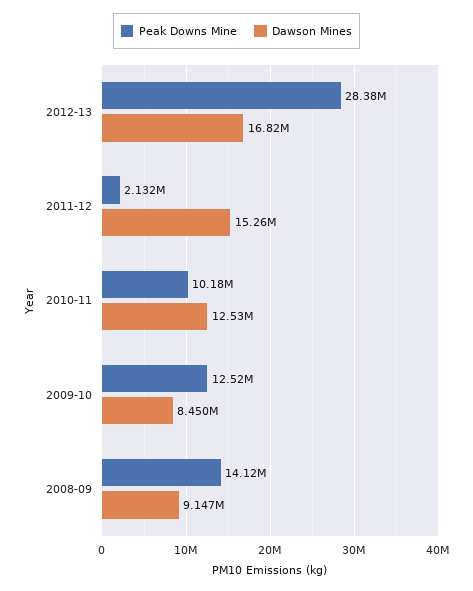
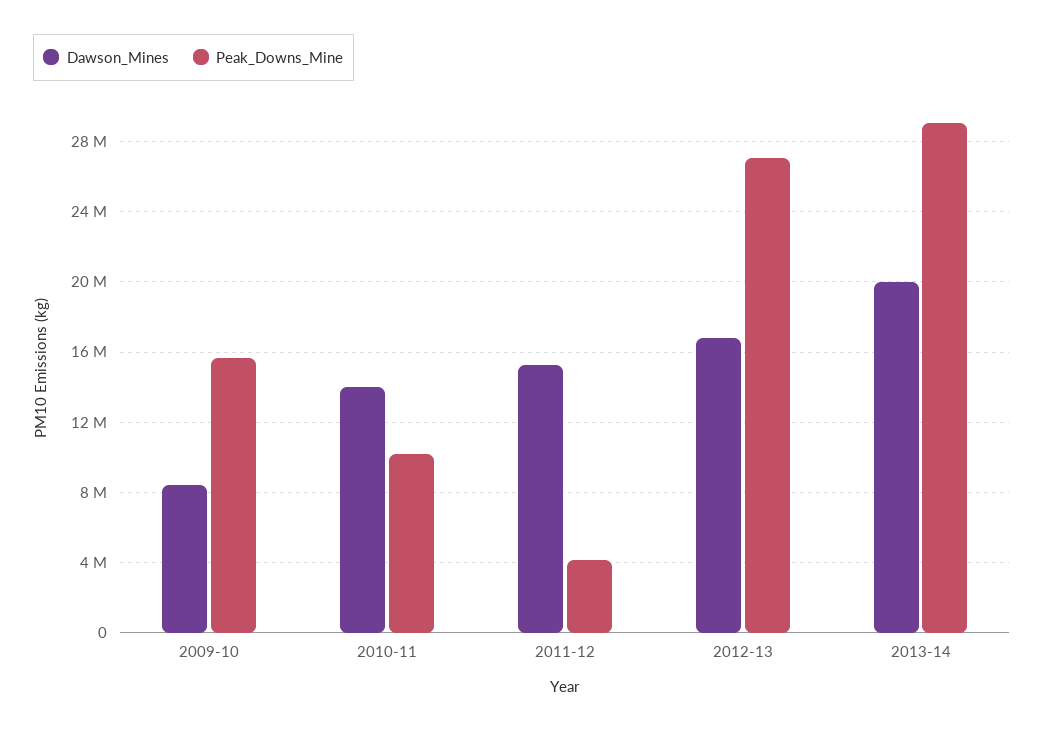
Peak Downs Mine, 2012-13: 28380000 -> 27000000
Peak Downs Mine, 2011-12: 2132000 -> 4000000
Dawson Mines, 2010-11: 12530000 -> 14000000
Peak Downs Mine, 2009-10: 12520000 -> 15500000
Peak Downs Mine, 2008-09: 14120000 -> none
Dawson Mines, 2008-09: 9147000 -> none
Dawson Mines, 2013-14: none -> 20000000
Peak Downs Mine, 2013-14: none -> 29000000

